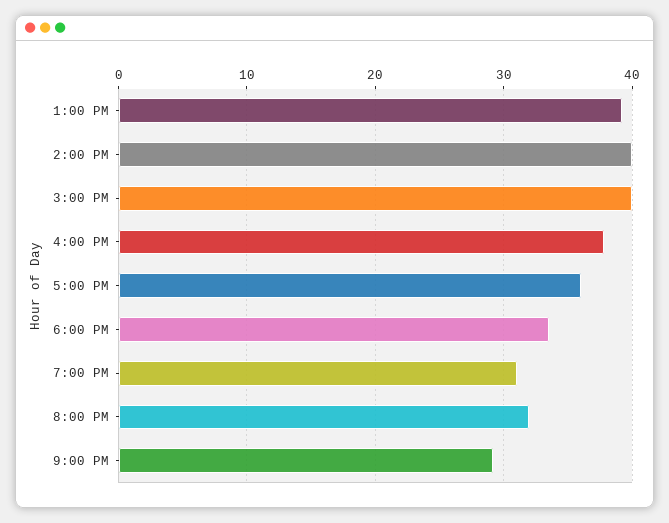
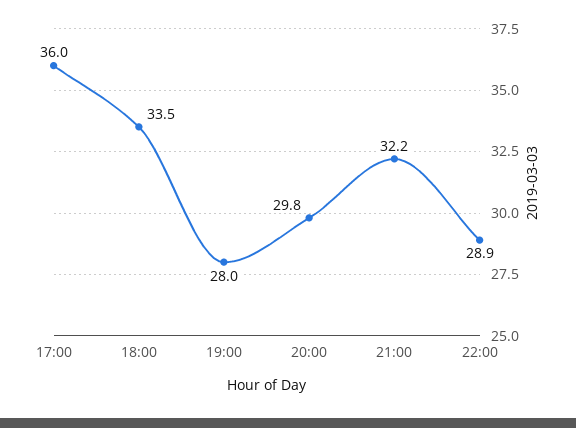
1:00 PM: 39 -> none
2:00 PM: 40 -> none
3:00 PM: 40 -> none
4:00 PM: 38 -> none
7:00 PM: 31 -> 28
8:00 PM: 32 -> 29.8
9:00 PM: 29 -> 32.2
22:00: none -> 28.9

